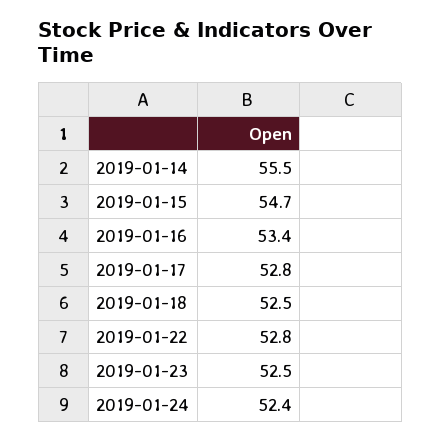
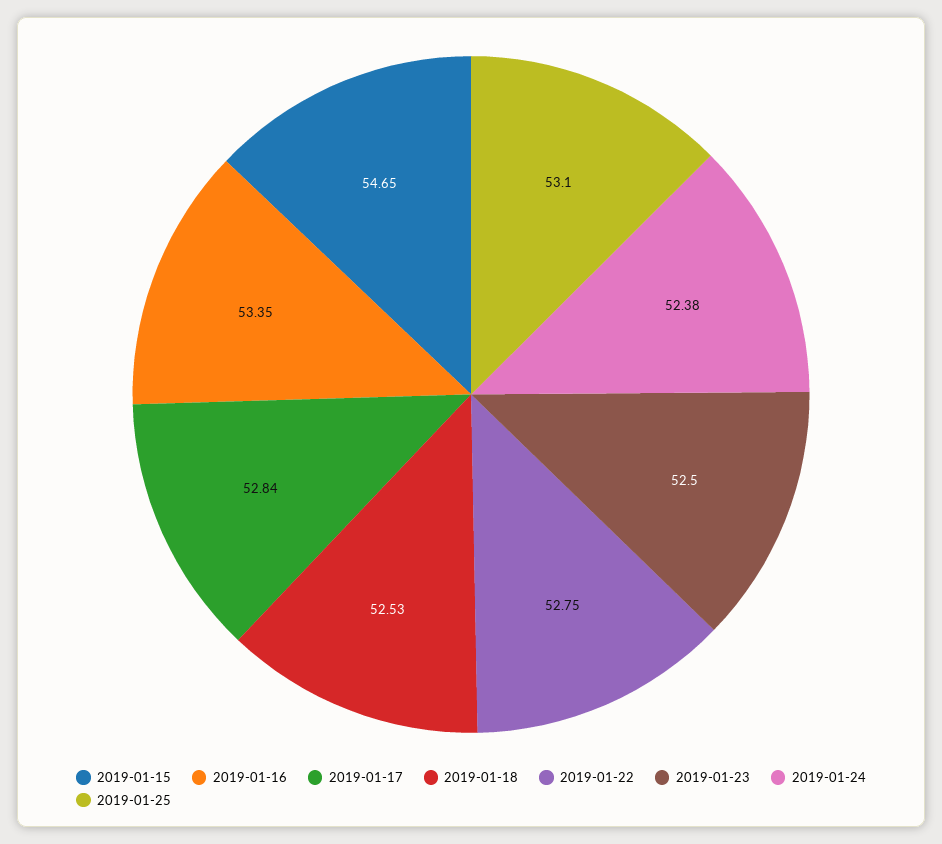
2019-01-14: 55.5 -> none
2019-01-25: none -> 53.1

